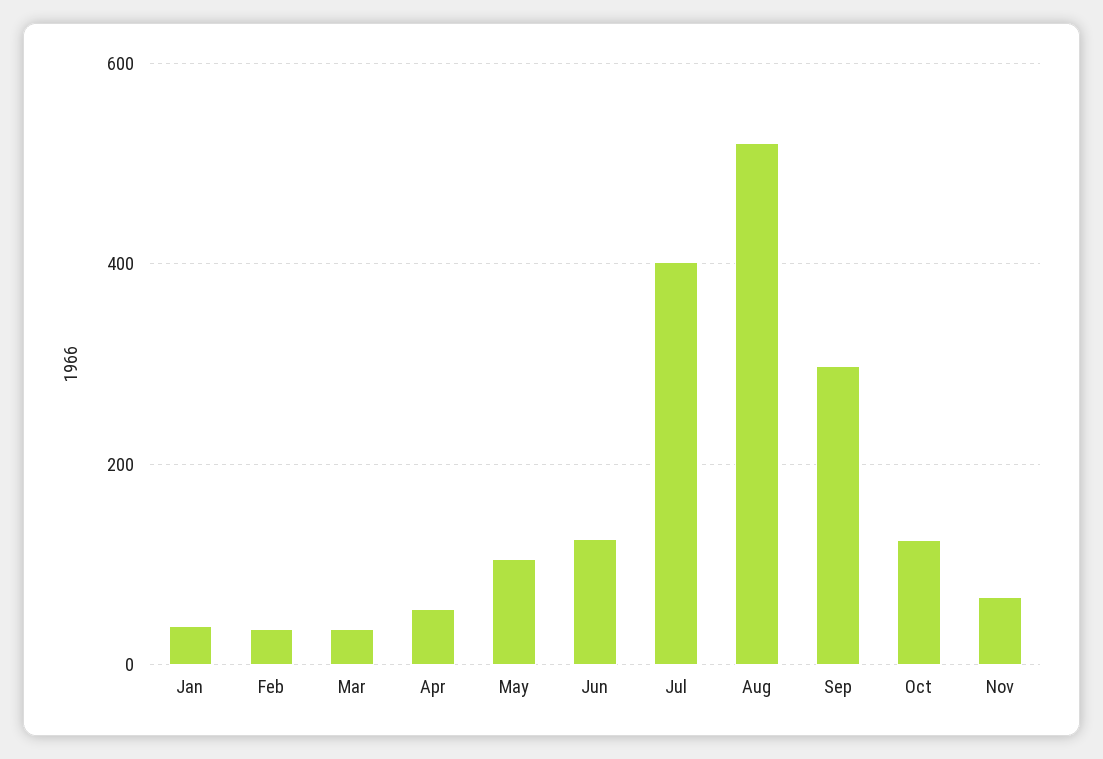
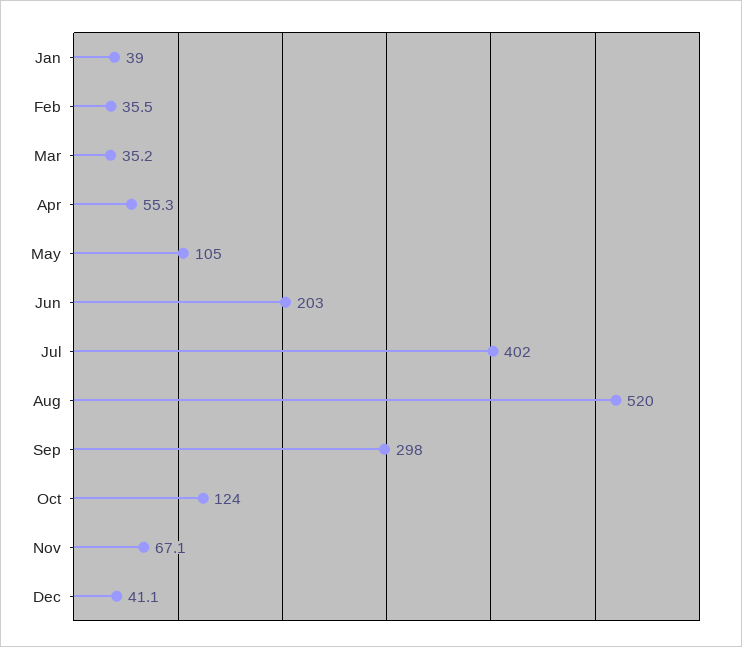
Jun: 120 -> 203
Dec: none -> 41.1

